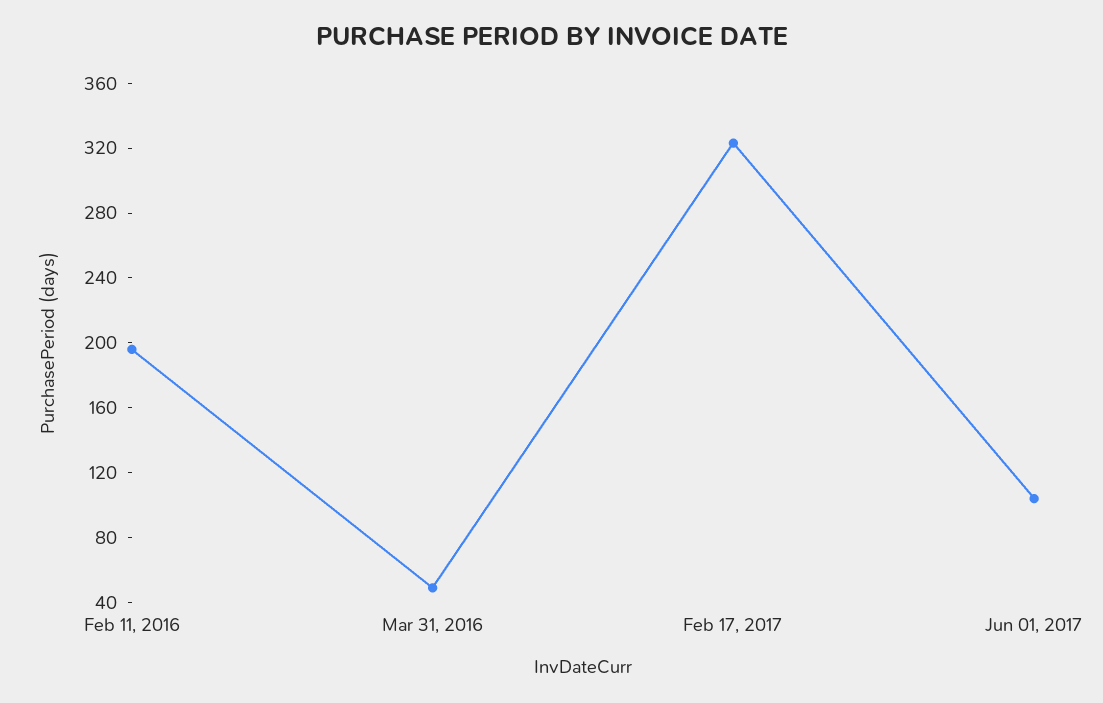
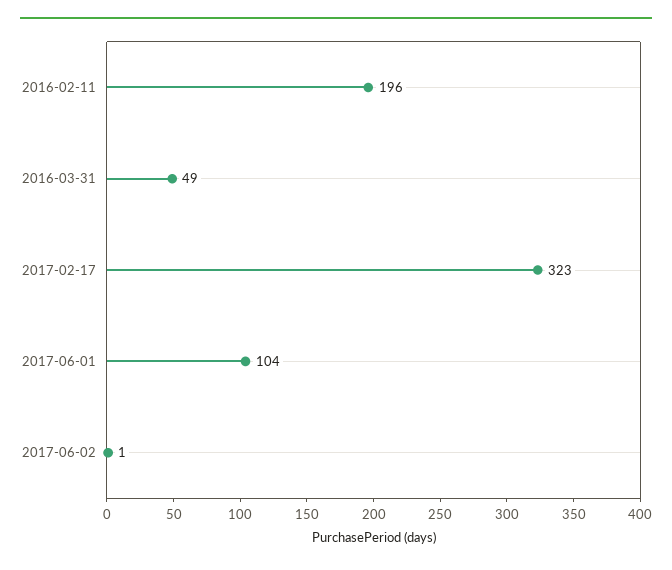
2017-06-02: none -> 1

